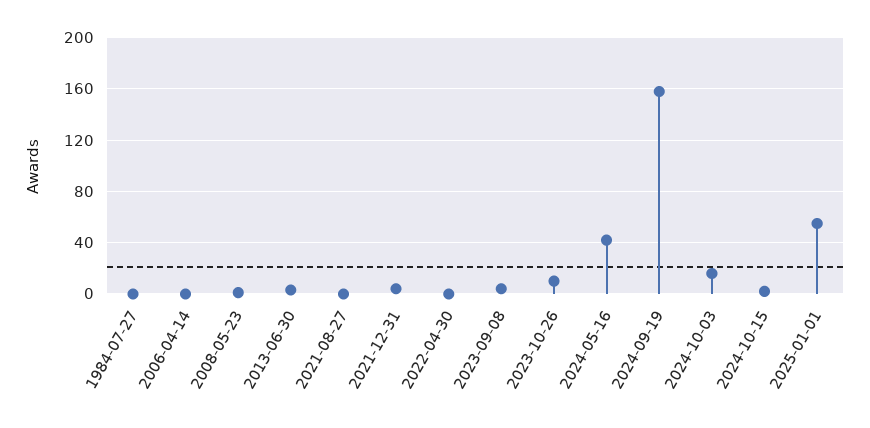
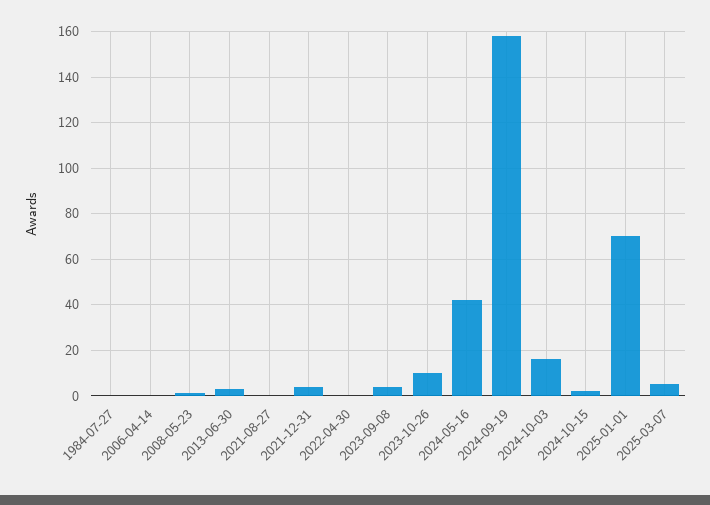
2025-01-01: 55 -> 70
2025-03-07: none -> 5

